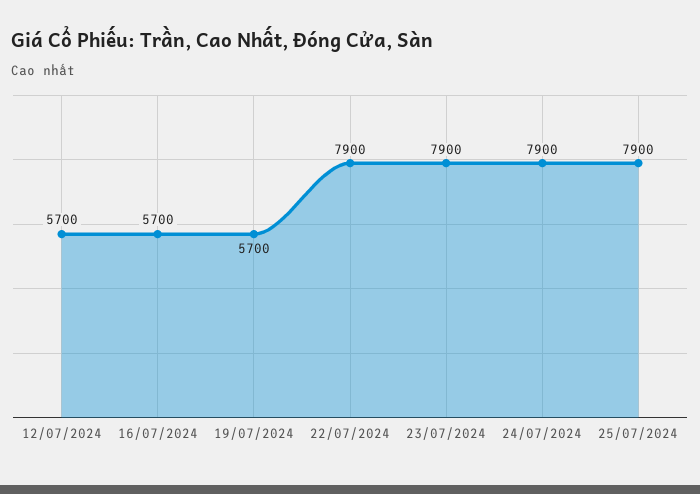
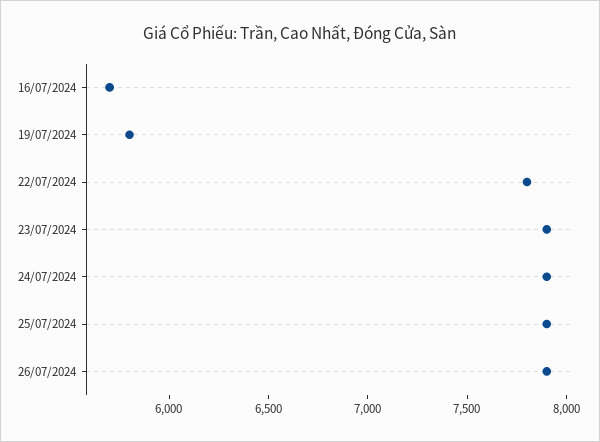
12/07/2024: 5700 -> none
19/07/2024: 5700 -> 5800
22/07/2024: 7900 -> 7800
26/07/2024: none -> 7900

